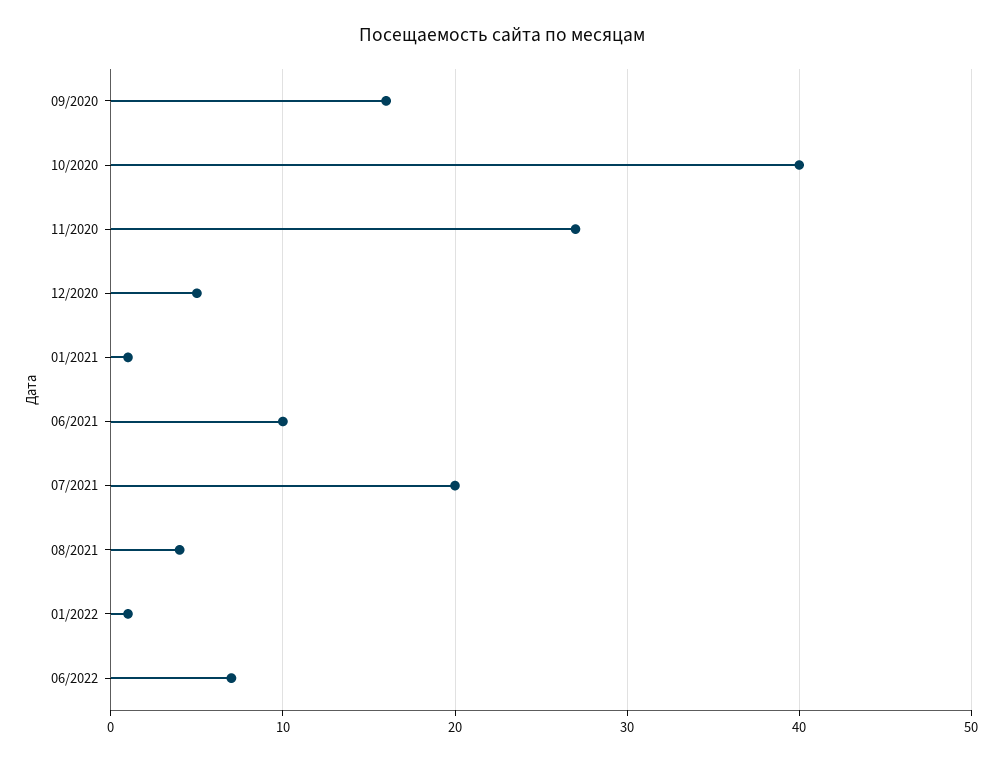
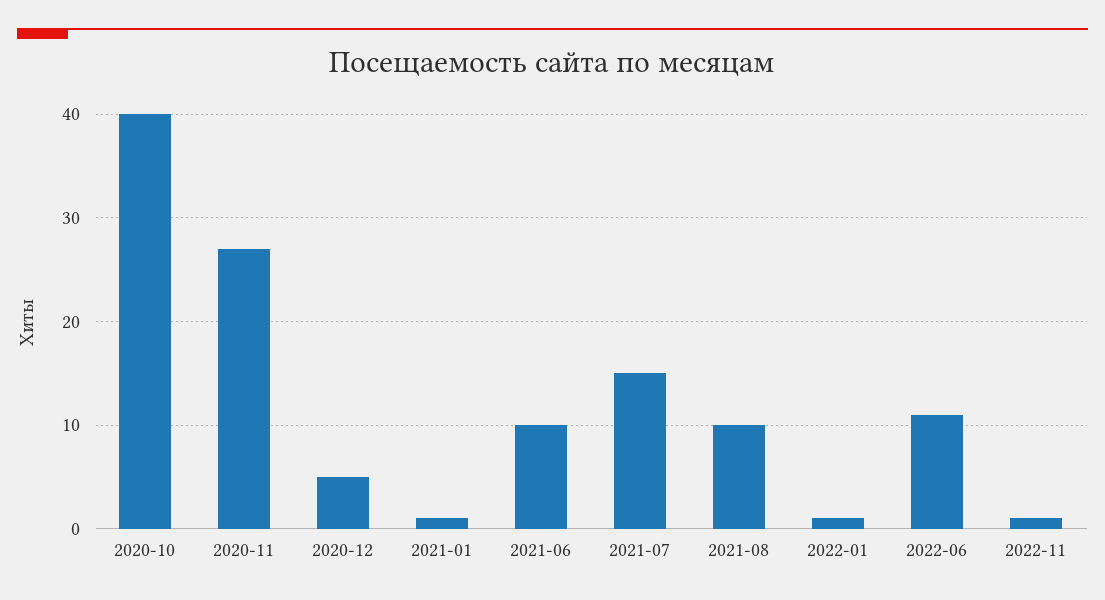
09/2020: 16 -> none
07/2021: 20 -> 15
08/2021: 4 -> 10
06/2022: 7 -> 11
2022-11: none -> 1

